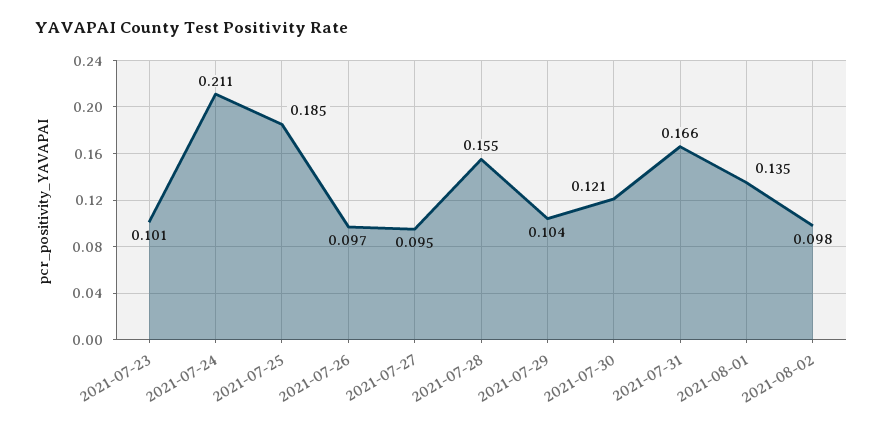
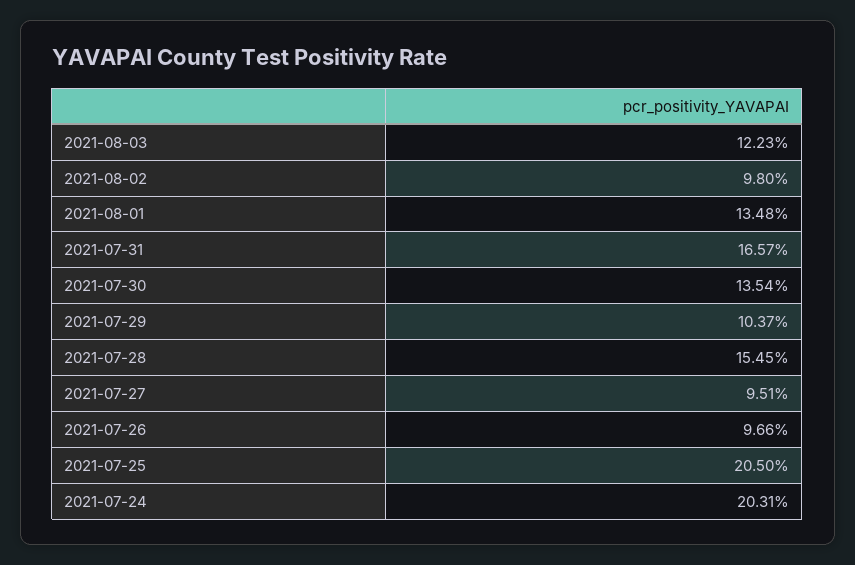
2021-07-23: 0.101 -> none
2021-07-24: 0.211 -> 0.2031
2021-07-25: 0.185 -> 0.205
2021-07-30: 0.121 -> 0.1354
2021-08-03: none -> 0.1223

